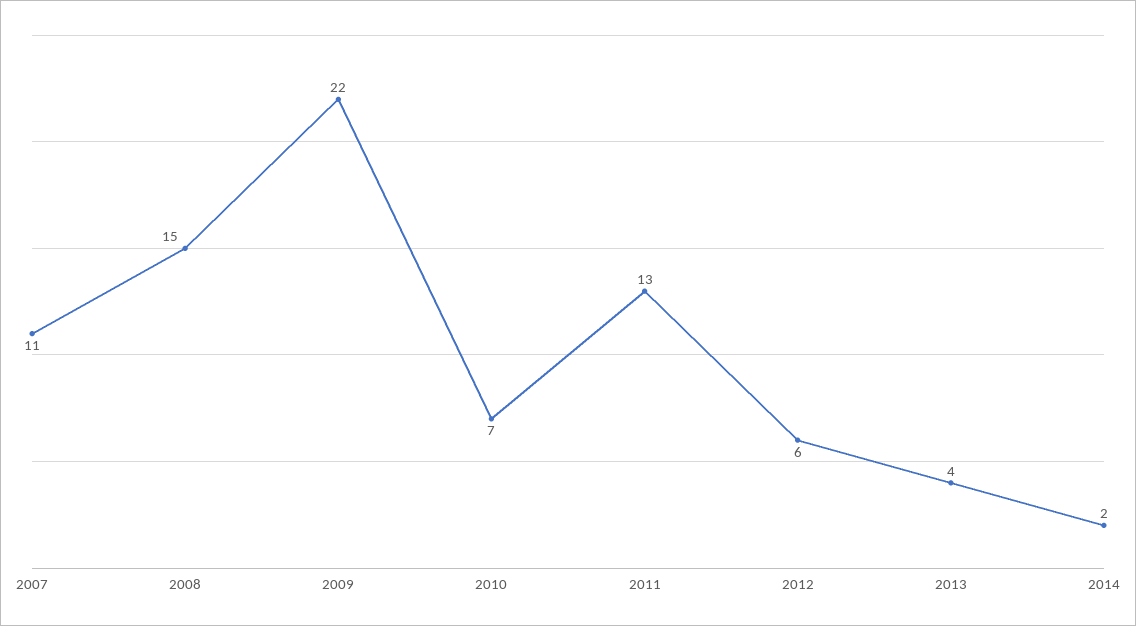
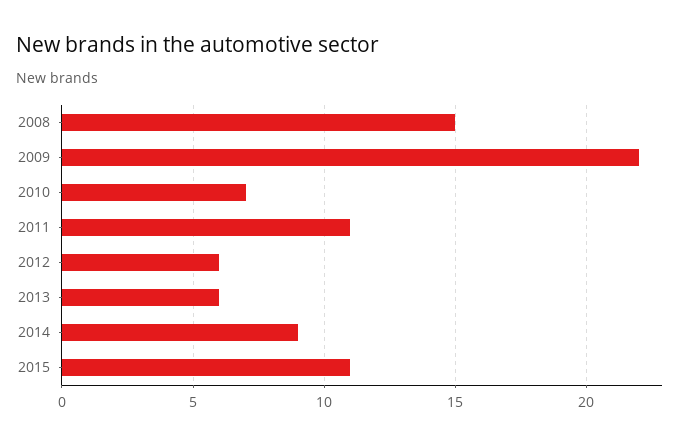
2007: 11 -> none
2011: 13 -> 11
2013: 4 -> 6
2014: 2 -> 9
2015: none -> 11

